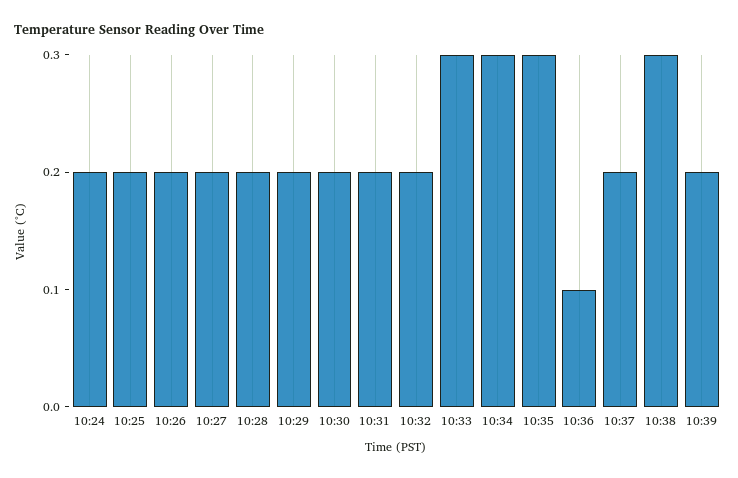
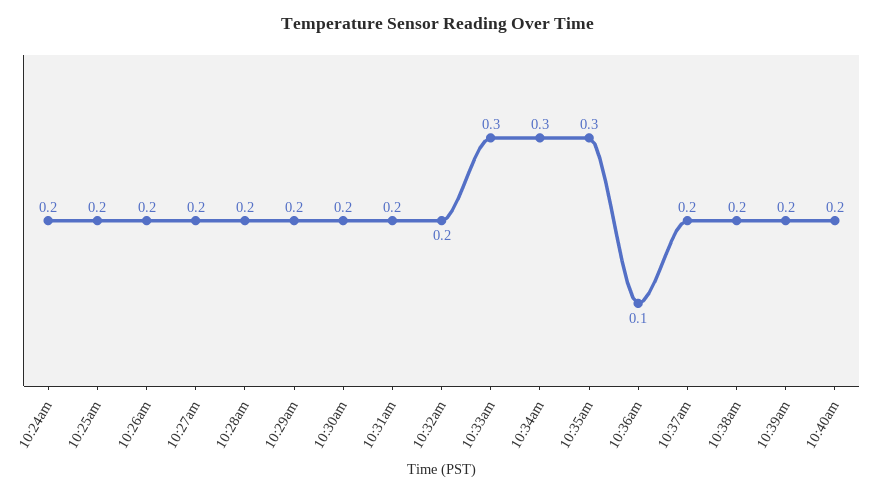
10:38: 0.3 -> 0.2
10:40am: none -> 0.2

